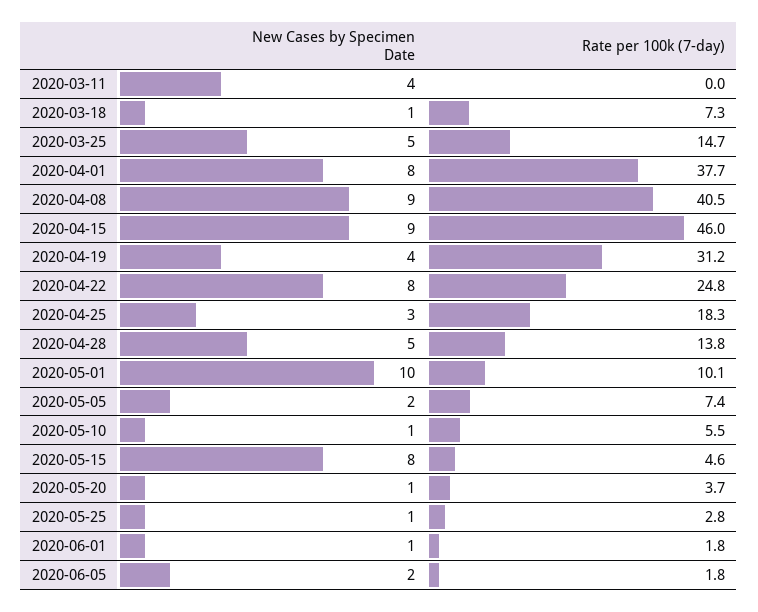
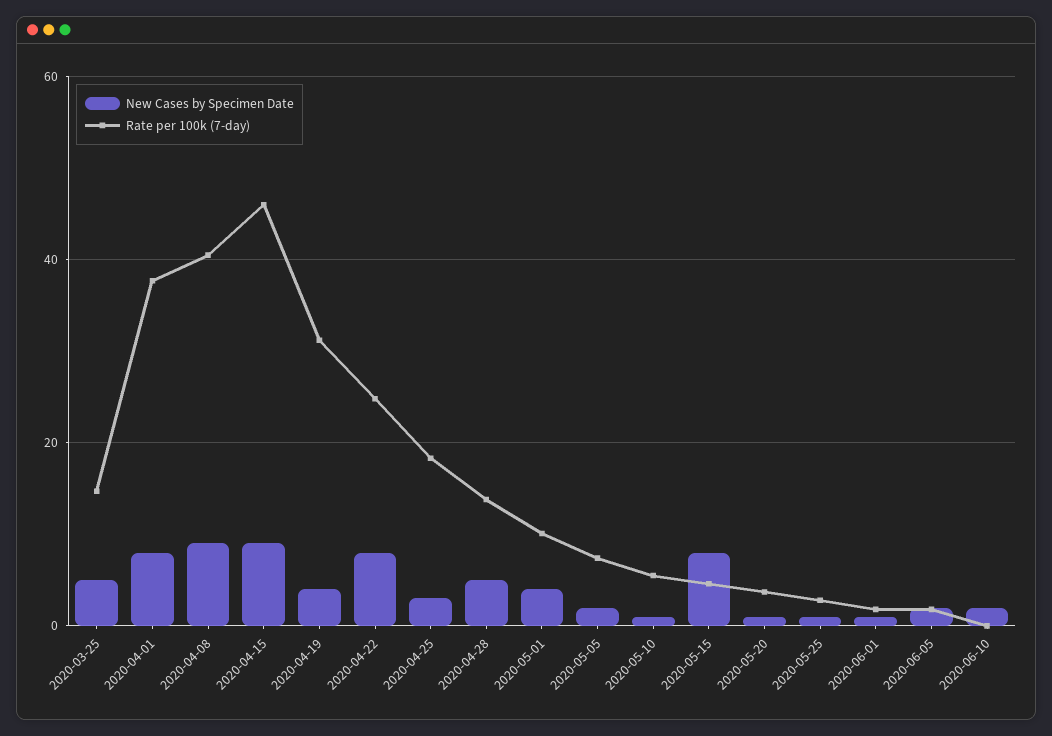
New Cases by Specimen Date, 2020-03-11: 4 -> none
Rate per 100k (7-day), 2020-03-11: 0 -> none
New Cases by Specimen Date, 2020-03-18: 1 -> none
Rate per 100k (7-day), 2020-03-18: 7.3 -> none
New Cases by Specimen Date, 2020-05-01: 10 -> 4
New Cases by Specimen Date, 2020-06-10: none -> 2
Rate per 100k (7-day), 2020-06-10: none -> 0

